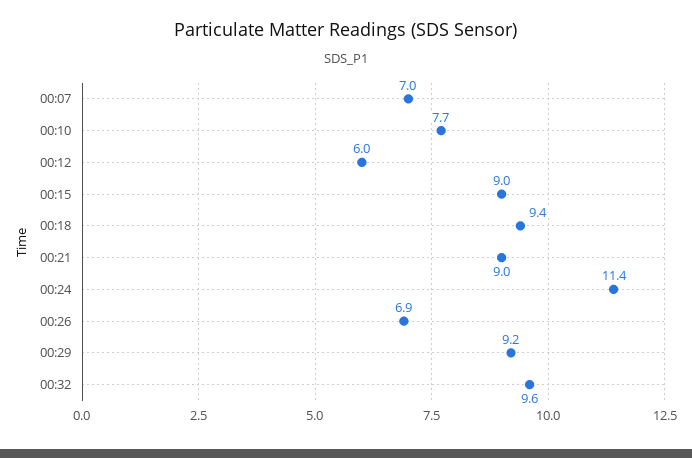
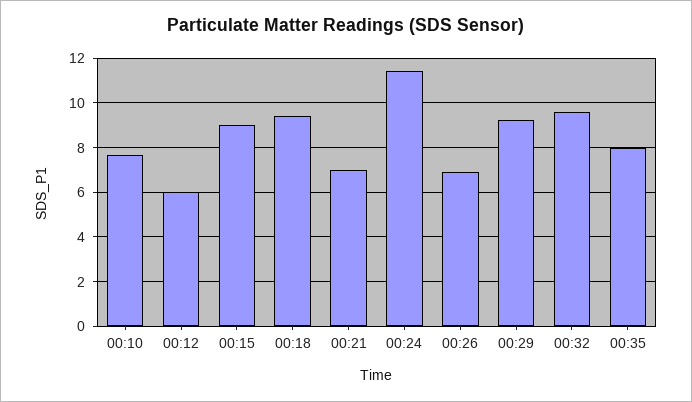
00:07: 7 -> none
00:21: 9 -> 7
00:35: none -> 8

